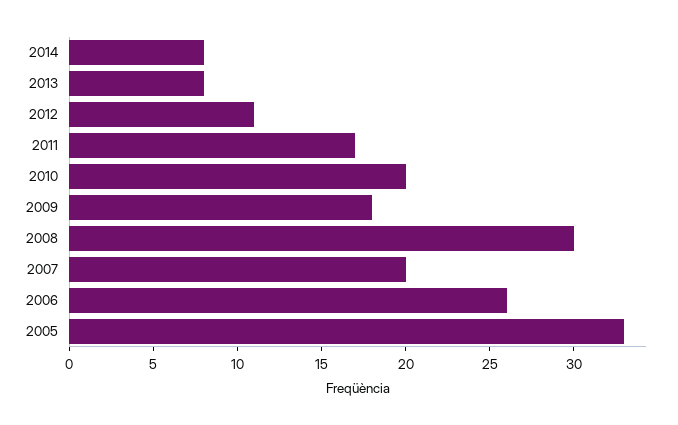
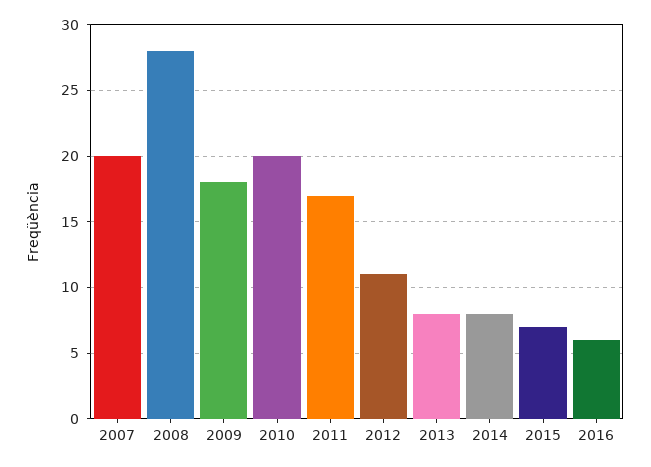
2008: 30 -> 28
2006: 26 -> none
2005: 33 -> none
2015: none -> 7
2016: none -> 6

